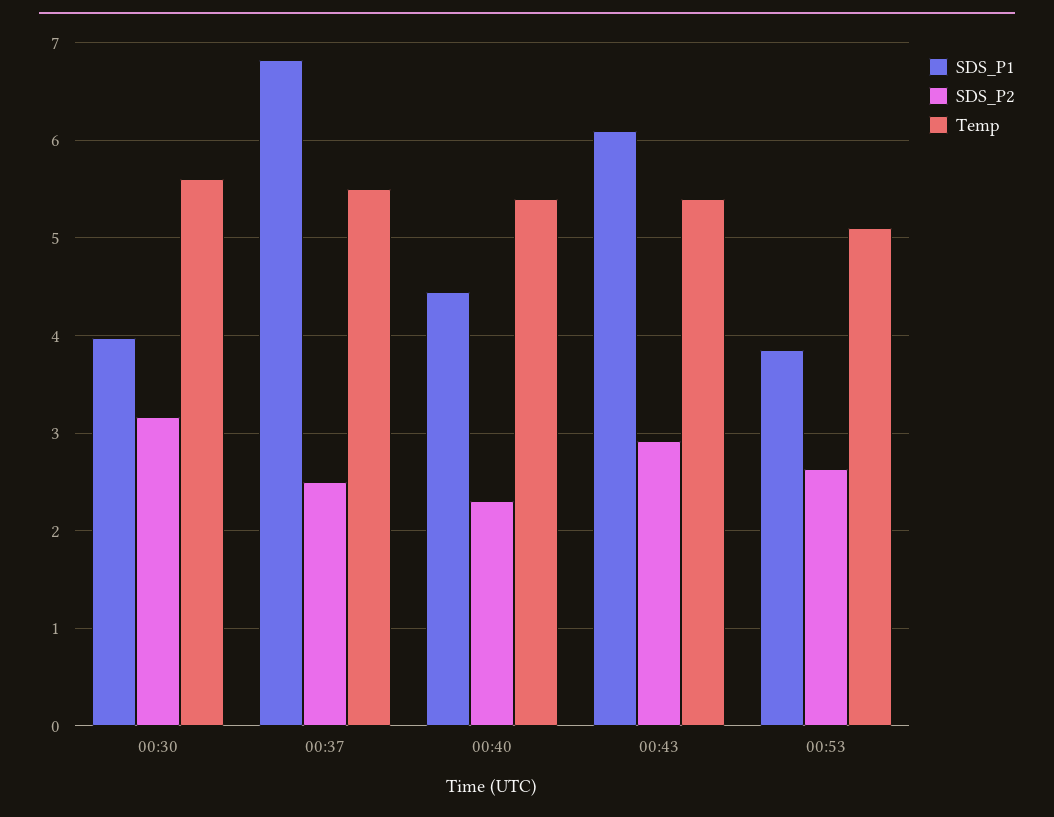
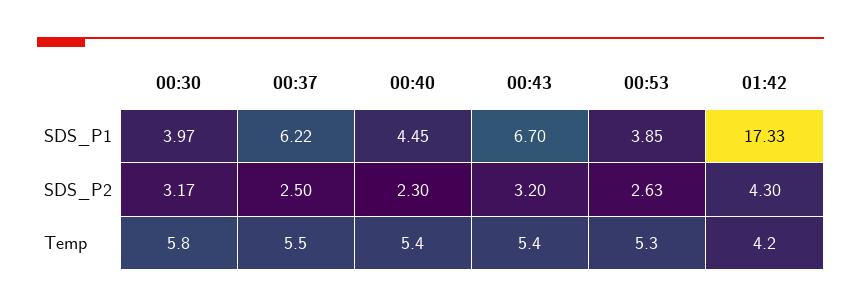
Temp, 00:30: 5.6 -> 5.8
SDS_P1, 00:37: 6.8 -> 6.22
SDS_P1, 00:43: 6.1 -> 6.7
SDS_P2, 00:43: 2.9 -> 3.2
Temp, 00:53: 5.1 -> 5.3
SDS_P1, 01:42: none -> 17.33
SDS_P2, 01:42: none -> 4.3
Temp, 01:42: none -> 4.2

